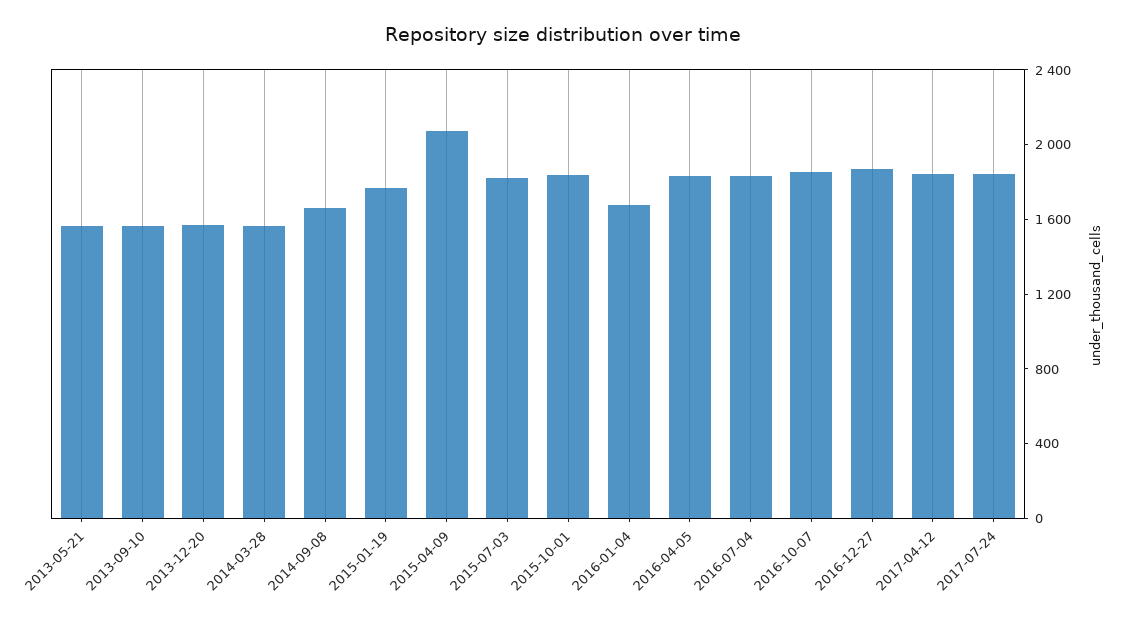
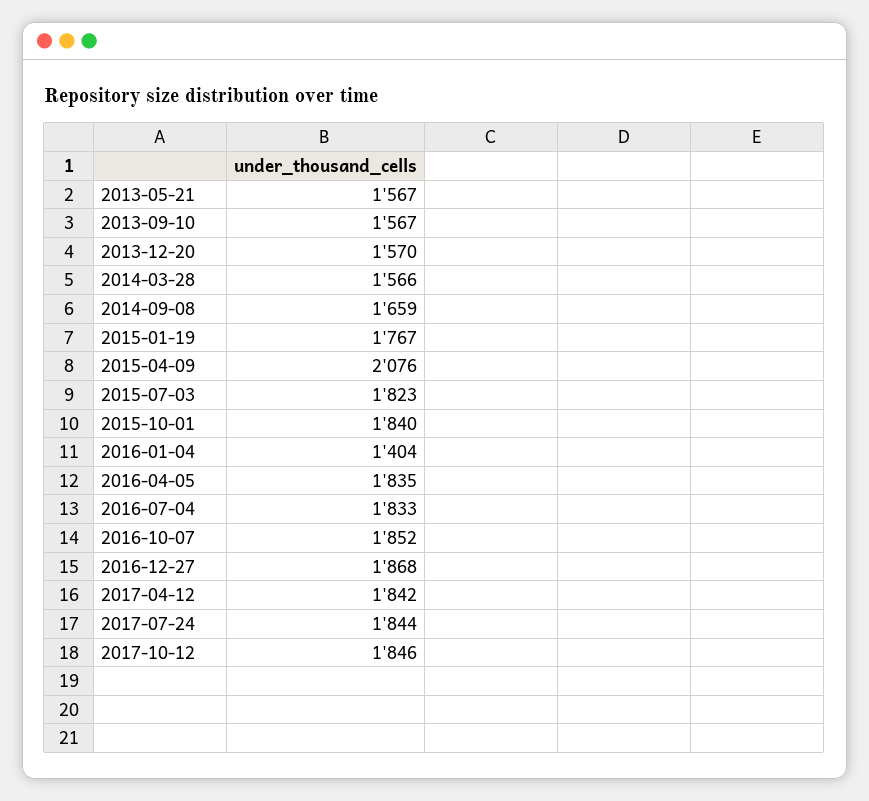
2016-01-04: 1700 -> 1404
2017-10-12: none -> 1846

